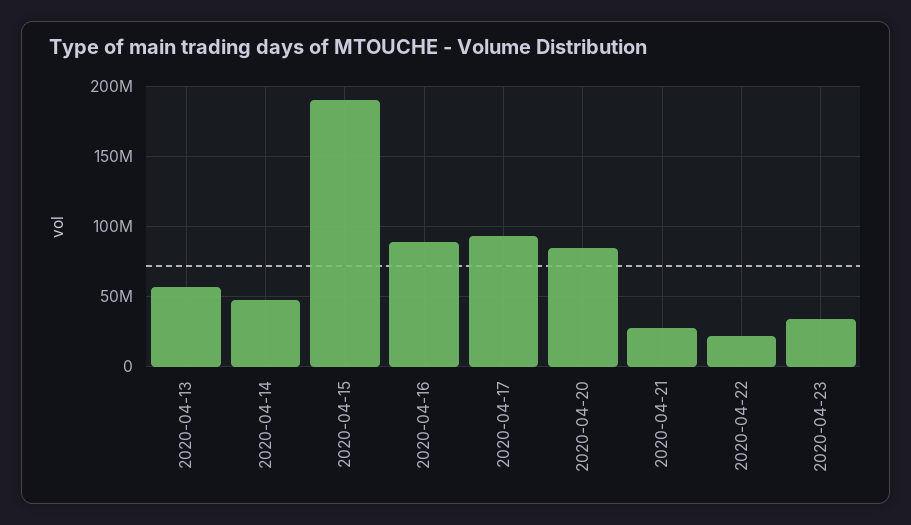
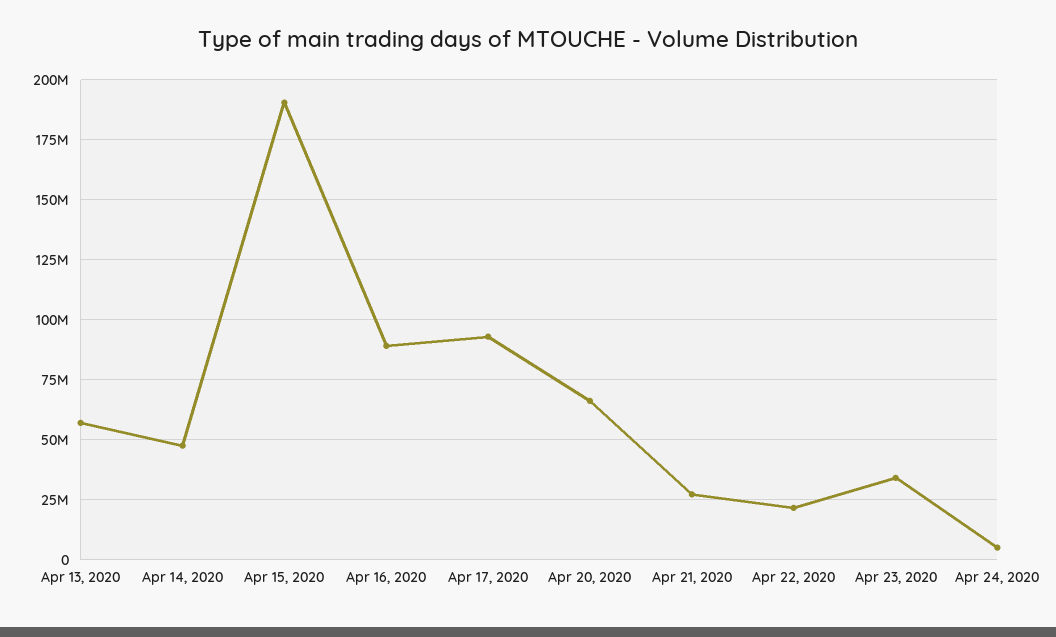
2020-04-20: 85000000 -> 65000000
Apr 24, 2020: none -> 5000000

